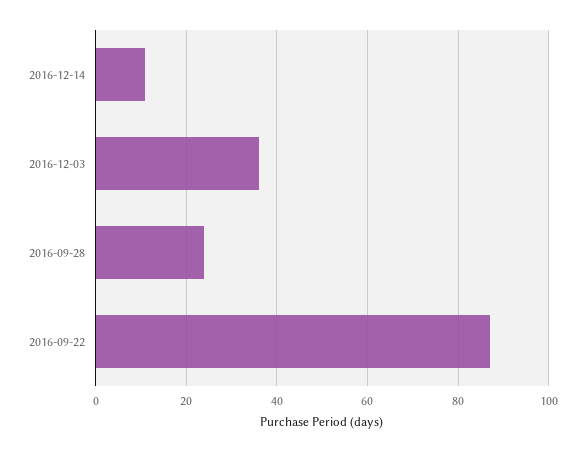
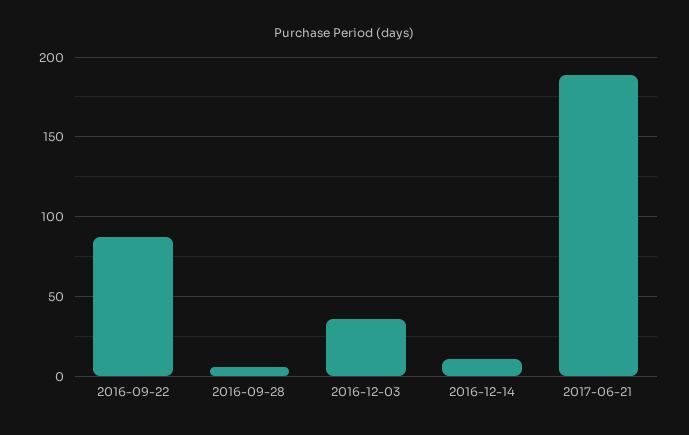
2016-09-28: 25 -> 5
2017-06-21: none -> 190

